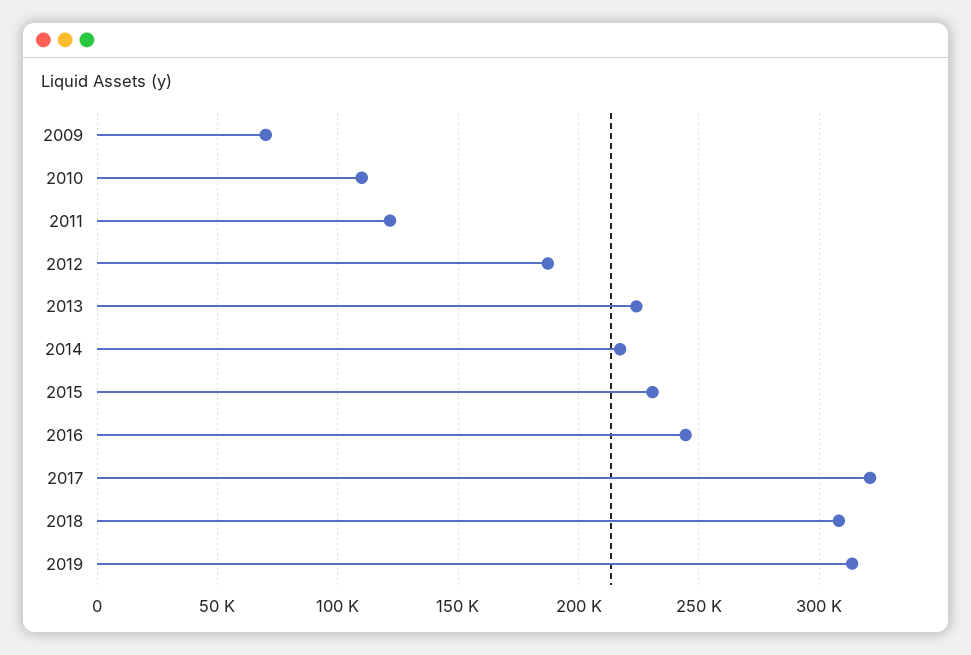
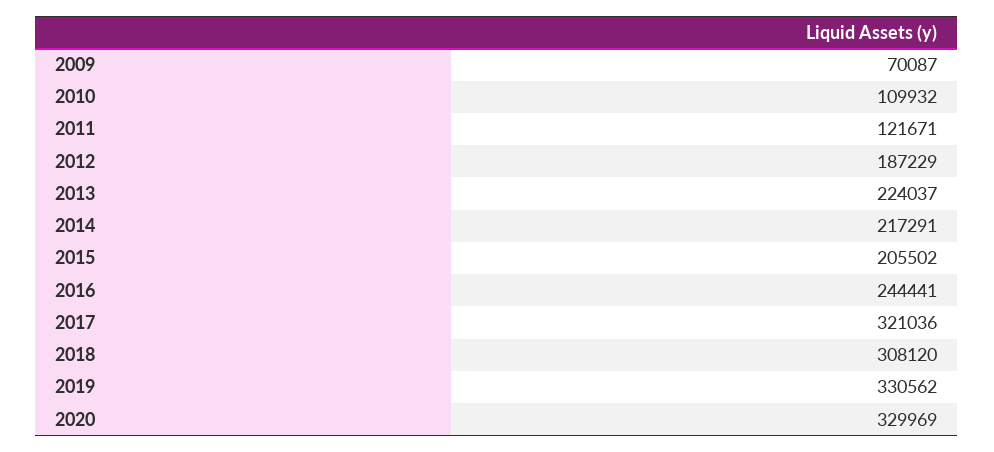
2015: 230000 -> 205502
2019: 315000 -> 330562
2020: none -> 329969

